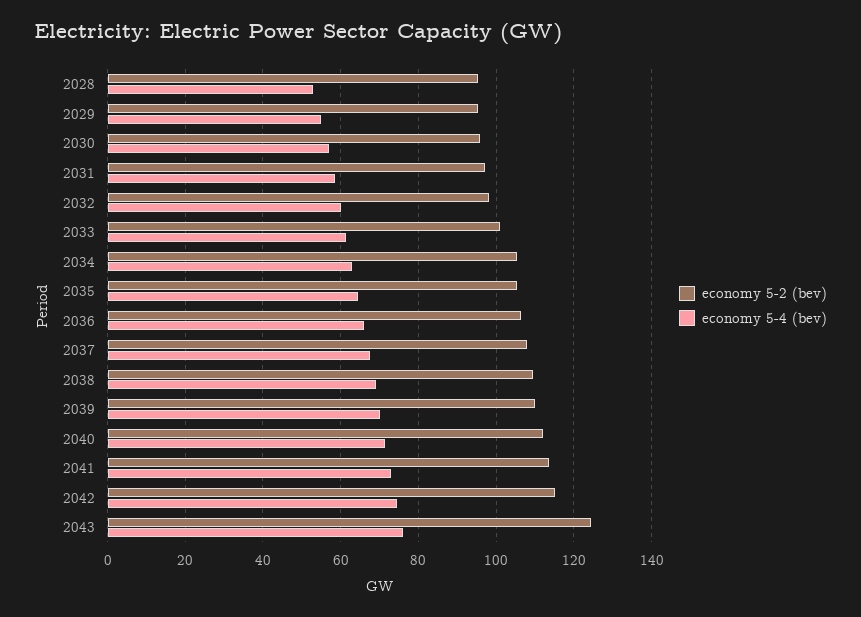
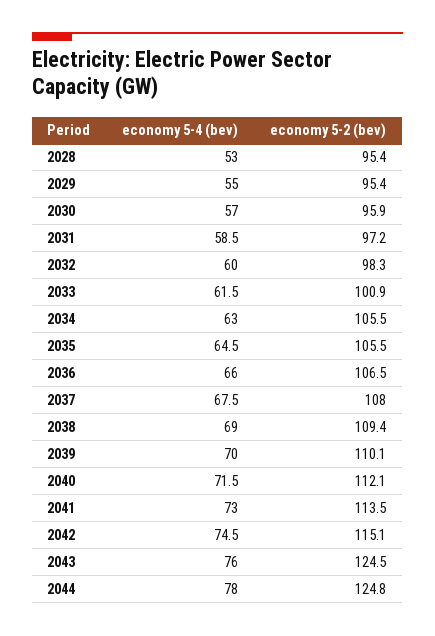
economy 5-4 (bev), 2044: none -> 78
economy 5-2 (bev), 2044: none -> 124.8

